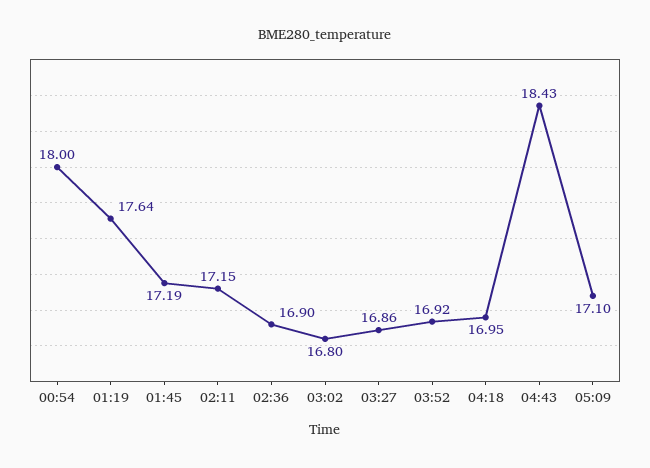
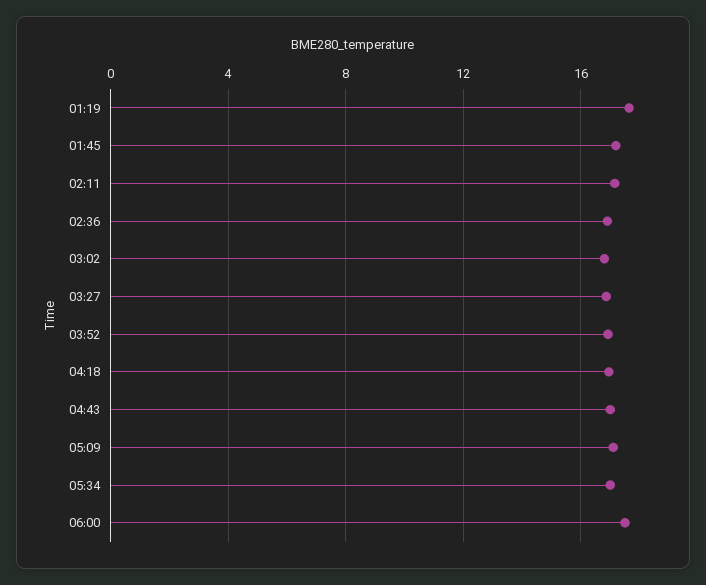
00:54: 18 -> none
04:43: 18.43 -> 17
05:34: none -> 17
06:00: none -> 17.5

